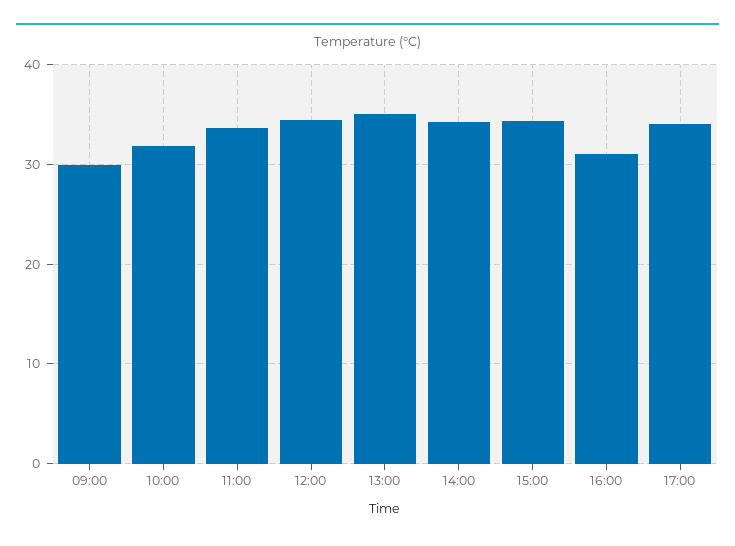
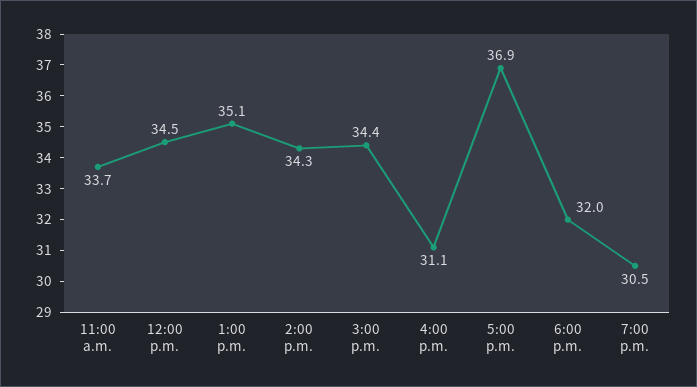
09:00: 30 -> none
10:00: 32 -> none
17:00: 34 -> 36.9
6:00 p.m.: none -> 32
7:00 p.m.: none -> 30.5

